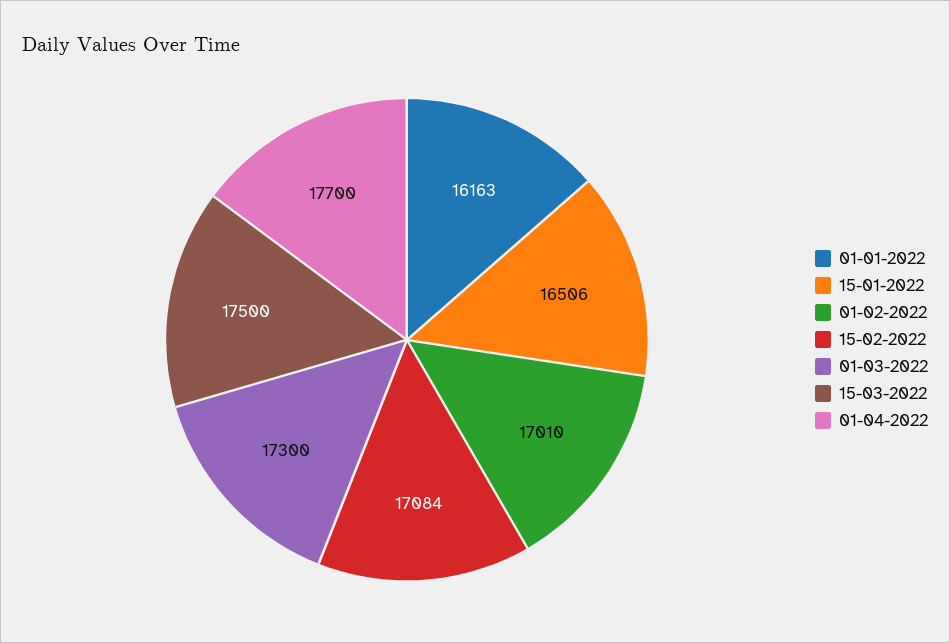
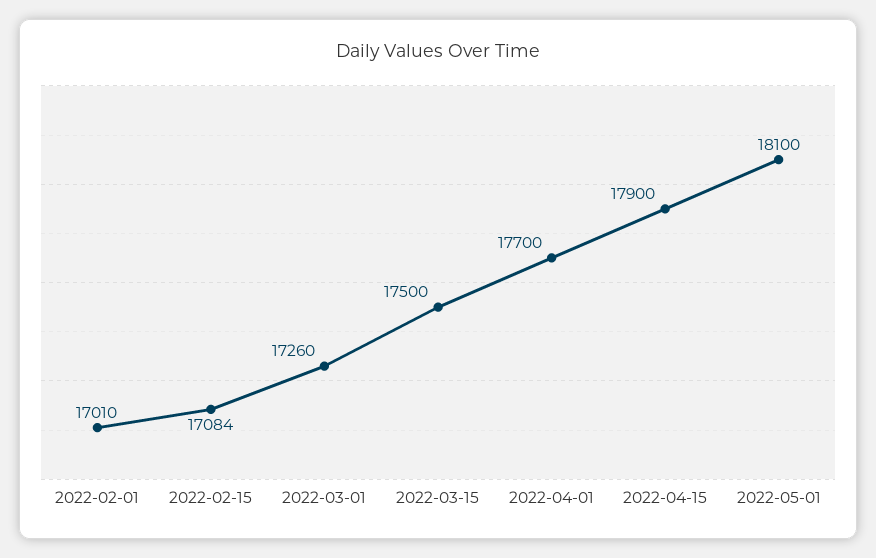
01-01-2022: 16163 -> none
15-01-2022: 16506 -> none
01-03-2022: 17300 -> 17260
2022-04-15: none -> 17900
2022-05-01: none -> 18100

